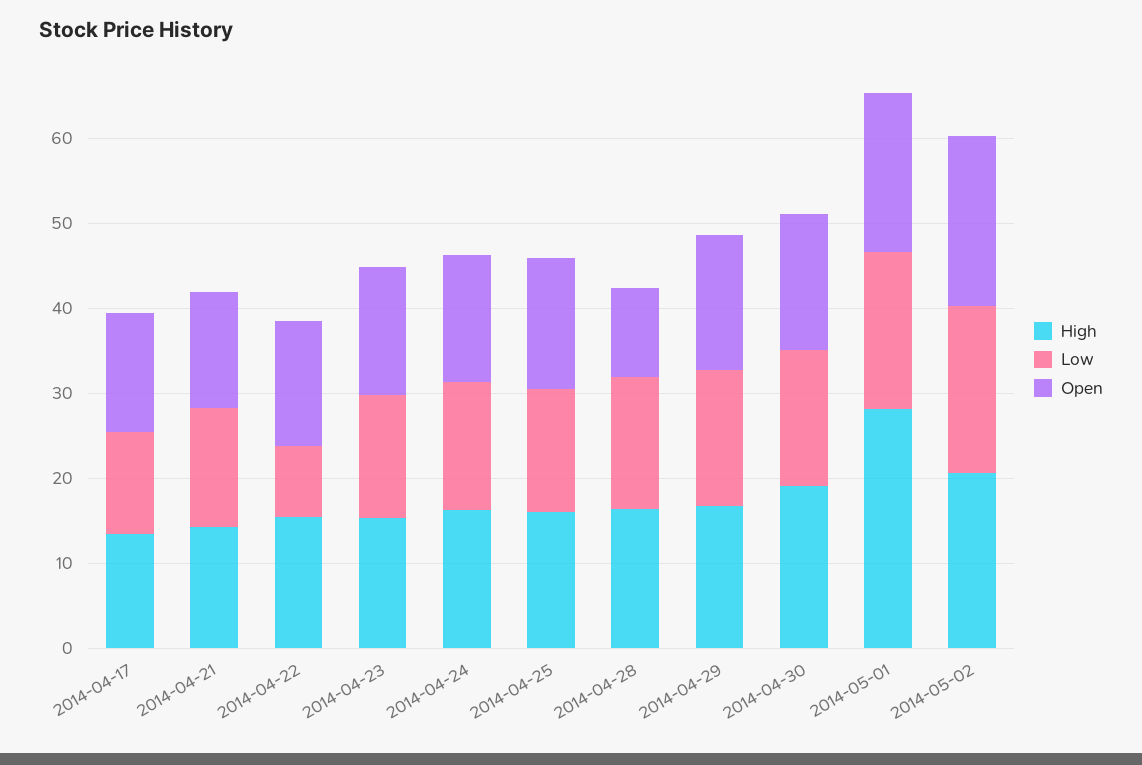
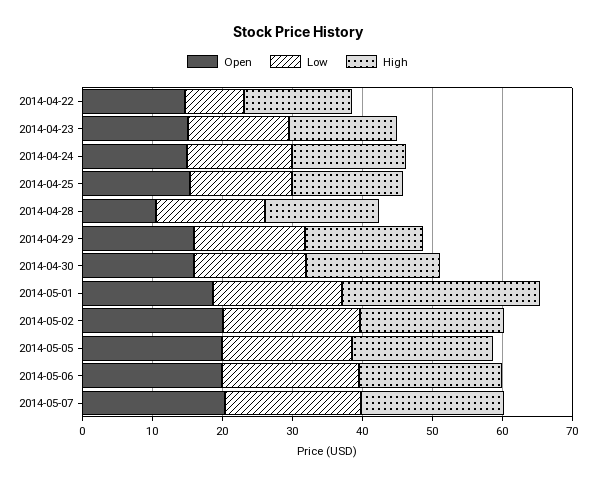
High, 2014-04-17: 14 -> none
Low, 2014-04-17: 12 -> none
Open, 2014-04-17: 14 -> none
High, 2014-04-21: 14 -> none
Low, 2014-04-21: 14 -> none
Open, 2014-04-21: 14 -> none
Open, 2014-05-05: none -> 20
Low, 2014-05-05: none -> 18
High, 2014-05-05: none -> 20
Open, 2014-05-06: none -> 20
Low, 2014-05-06: none -> 20
High, 2014-05-06: none -> 20
Open, 2014-05-07: none -> 20
Low, 2014-05-07: none -> 20
High, 2014-05-07: none -> 20

